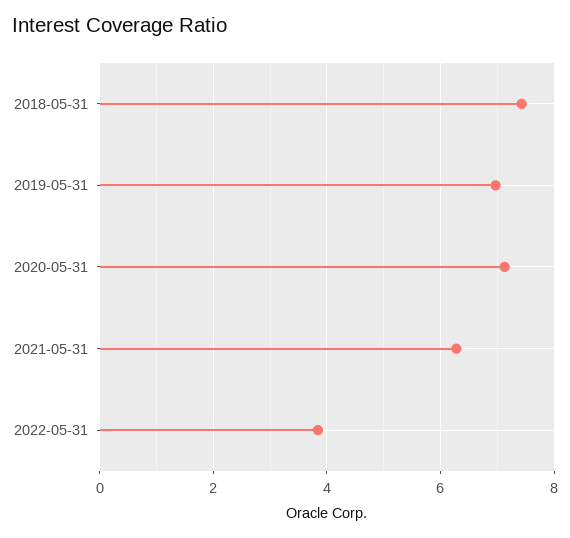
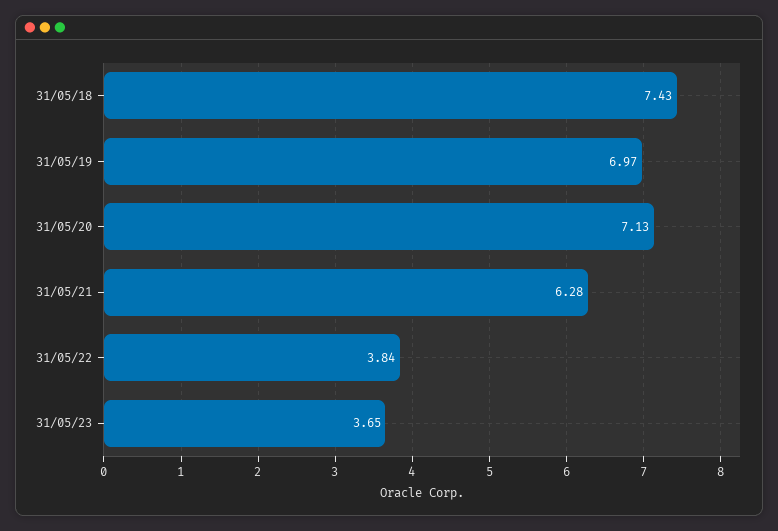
31/05/23: none -> 3.65

